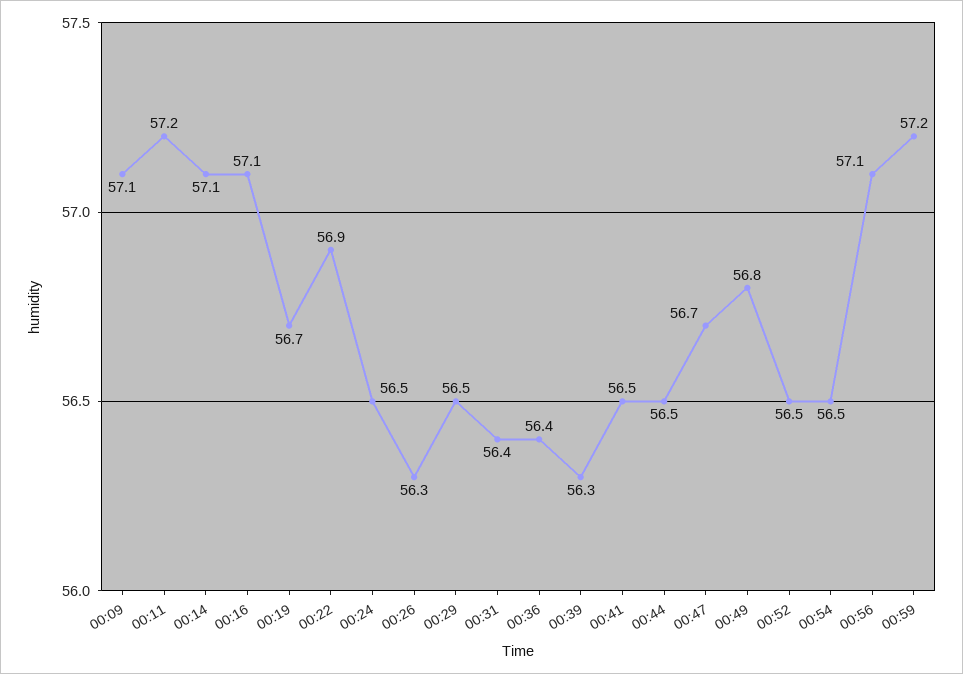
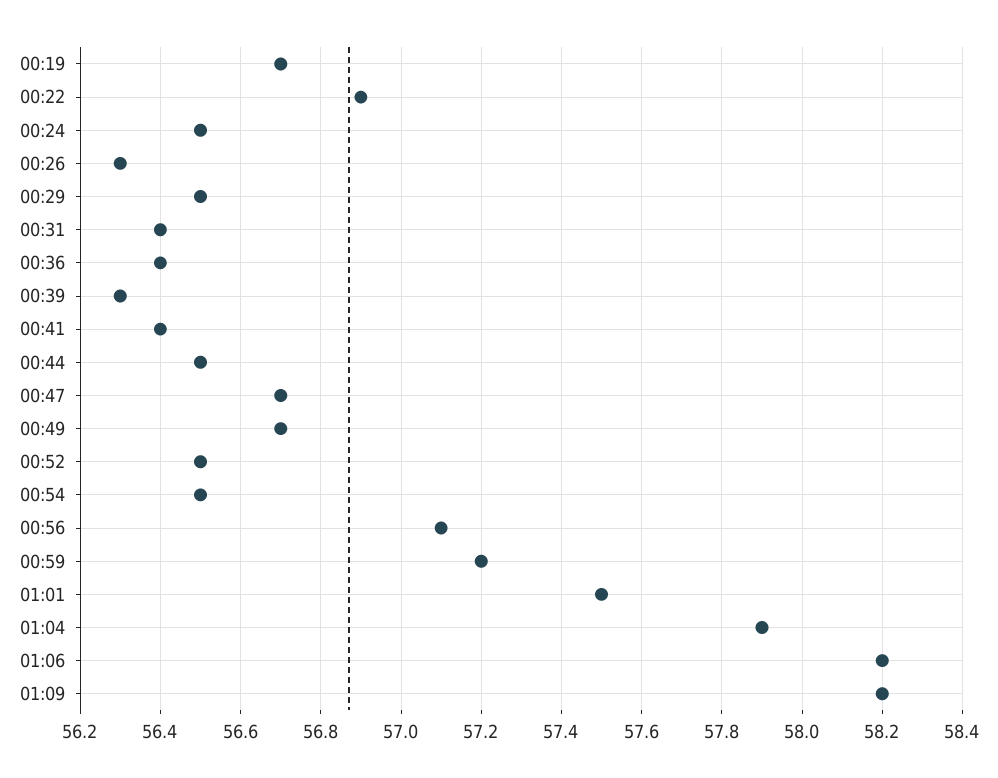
00:09: 57.1 -> none
00:11: 57.2 -> none
00:14: 57.1 -> none
00:16: 57.1 -> none
00:41: 56.5 -> 56.4
00:49: 56.8 -> 56.7
01:01: none -> 57.5
01:04: none -> 57.9
01:06: none -> 58.2
01:09: none -> 58.2

